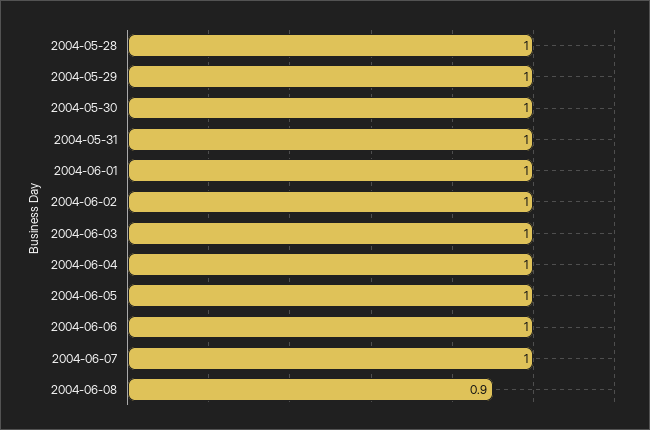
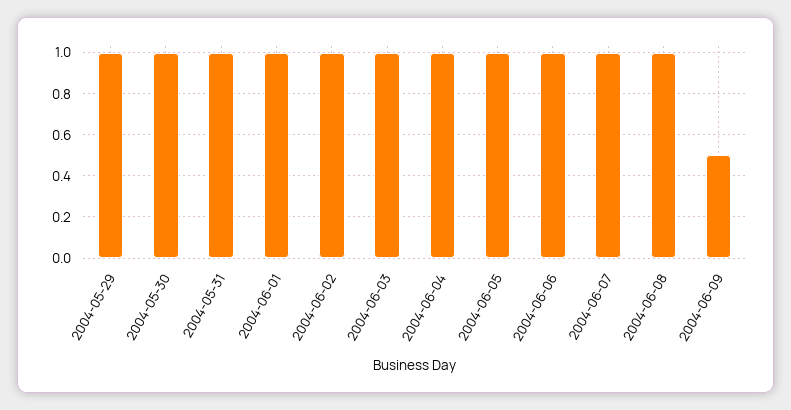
2004-05-28: 1 -> none
2004-06-08: 0.9 -> 1
2004-06-09: none -> 0.5

